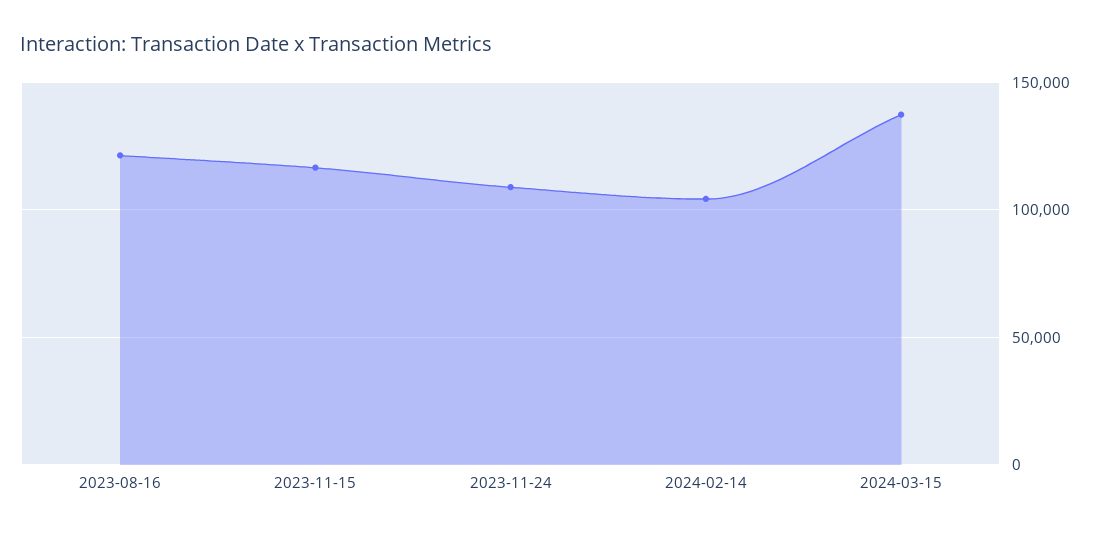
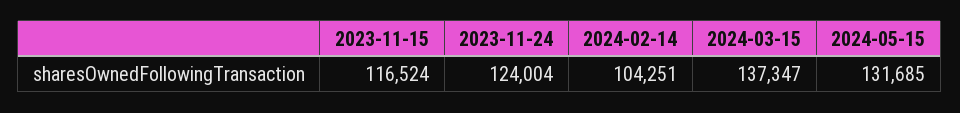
2023-08-16: 120000 -> none
2023-11-24: 110000 -> 124004
2024-05-15: none -> 131685

